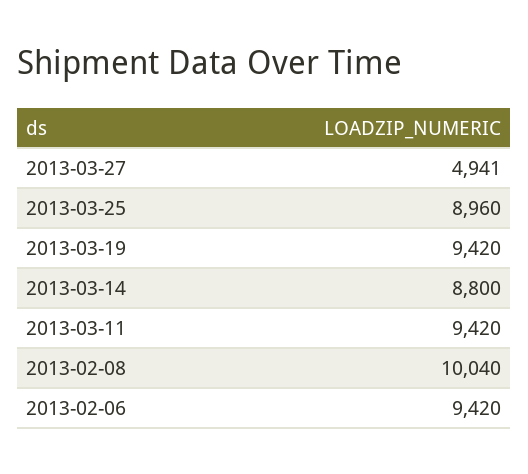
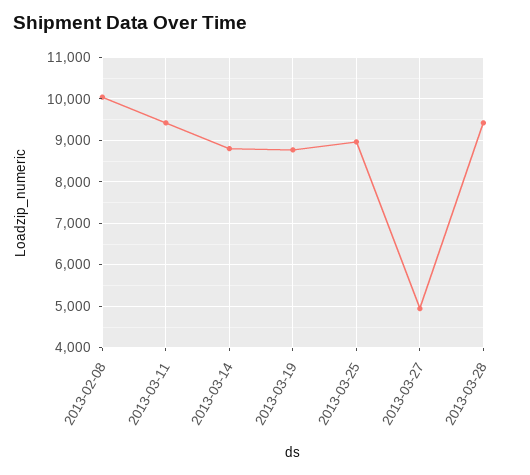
2013-03-19: 9420 -> 8800
2013-02-06: 9420 -> none
2013-03-28: none -> 9400

